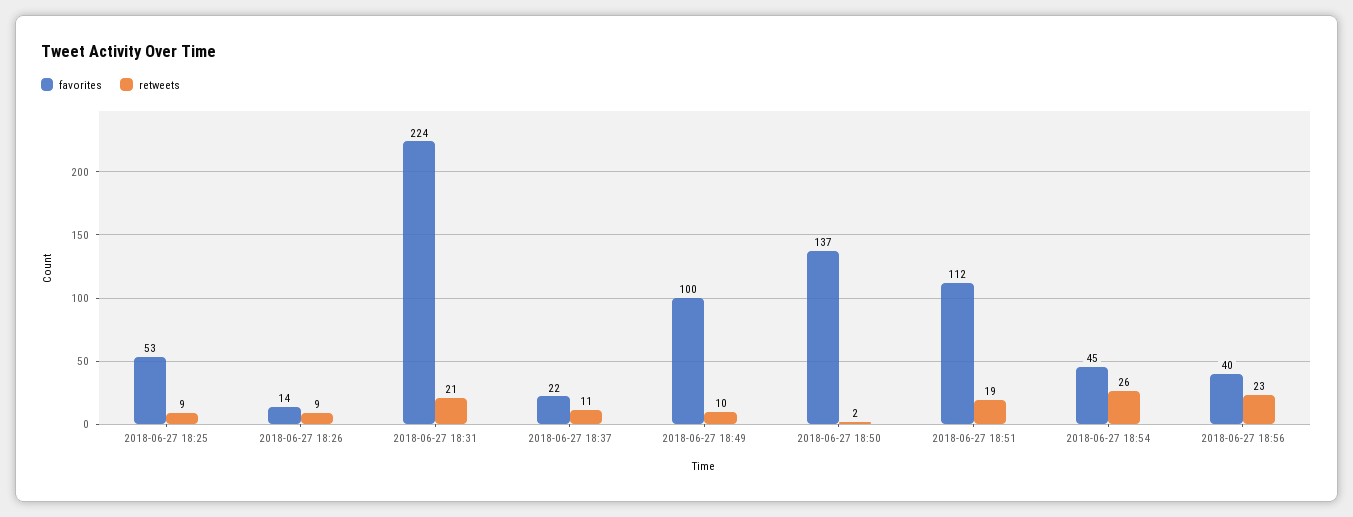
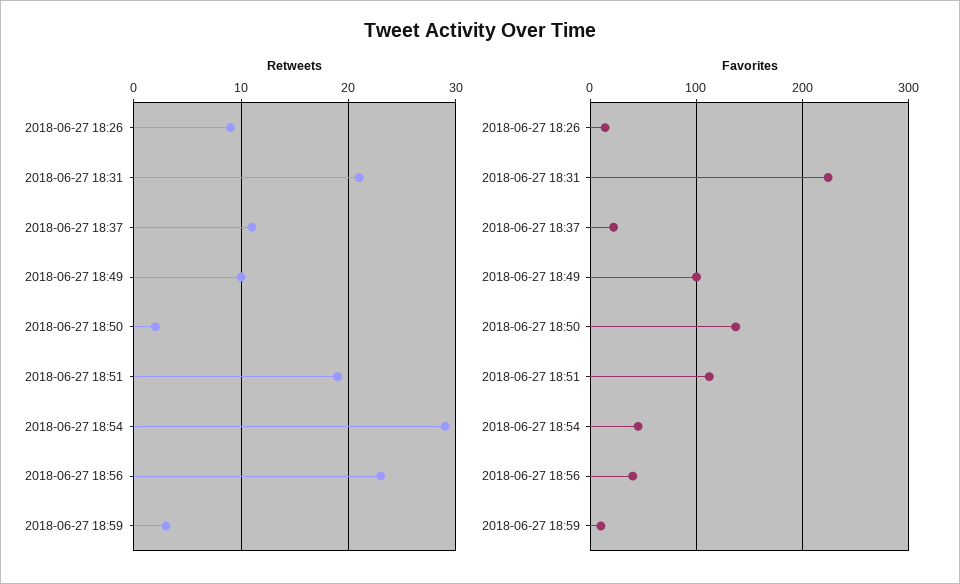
favorites, 2018-06-27 18:25: 53 -> none
retweets, 2018-06-27 18:25: 9 -> none
retweets, 2018-06-27 18:54: 26 -> 29
retweets, 2018-06-27 18:59: none -> 3
favorites, 2018-06-27 18:59: none -> 10

